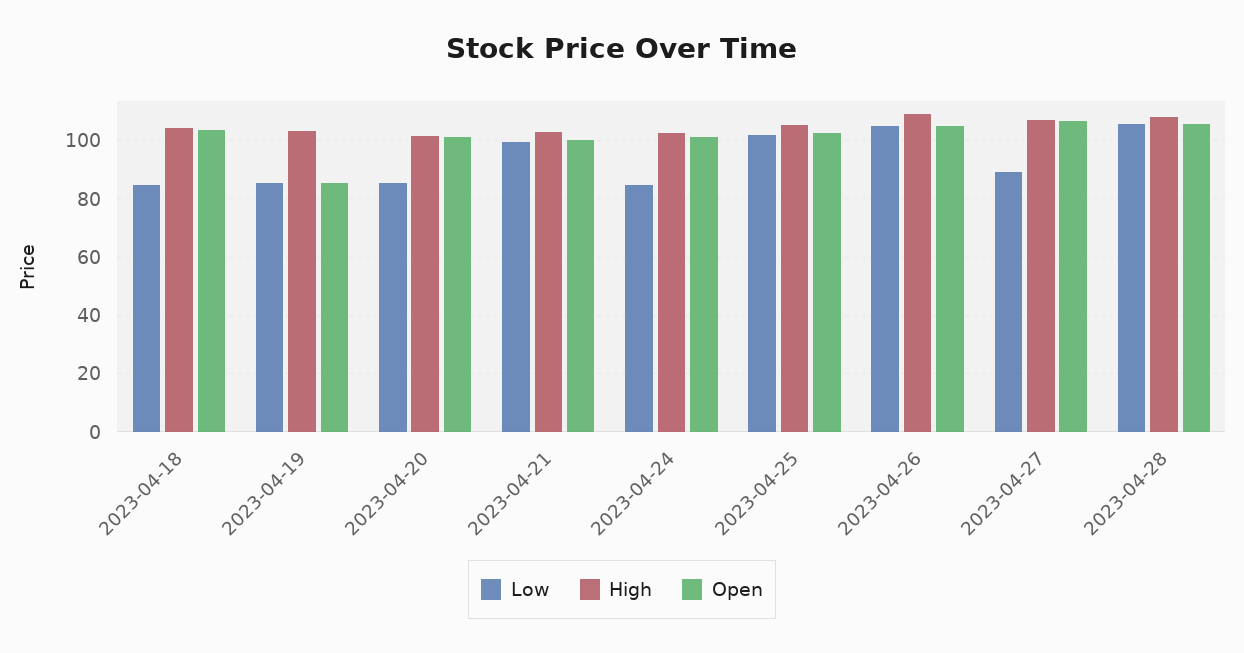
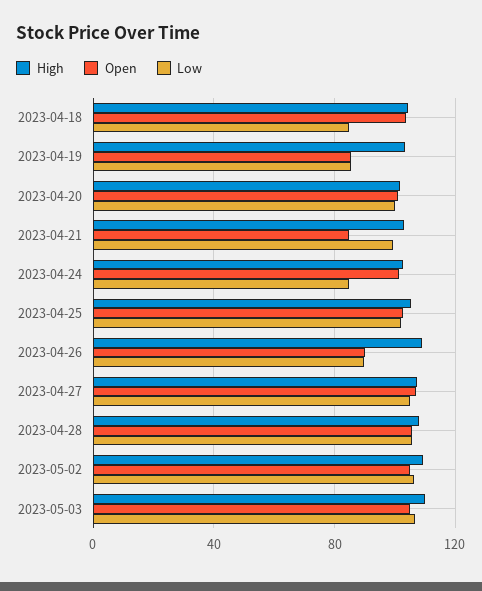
Low, 2023-04-20: 85 -> 100
Open, 2023-04-21: 100 -> 85
Low, 2023-04-26: 105 -> 90
Open, 2023-04-26: 105 -> 90
Low, 2023-04-27: 90 -> 105
High, 2023-05-02: none -> 110
Open, 2023-05-02: none -> 105
Low, 2023-05-02: none -> 105
High, 2023-05-03: none -> 110
Open, 2023-05-03: none -> 105
Low, 2023-05-03: none -> 105

